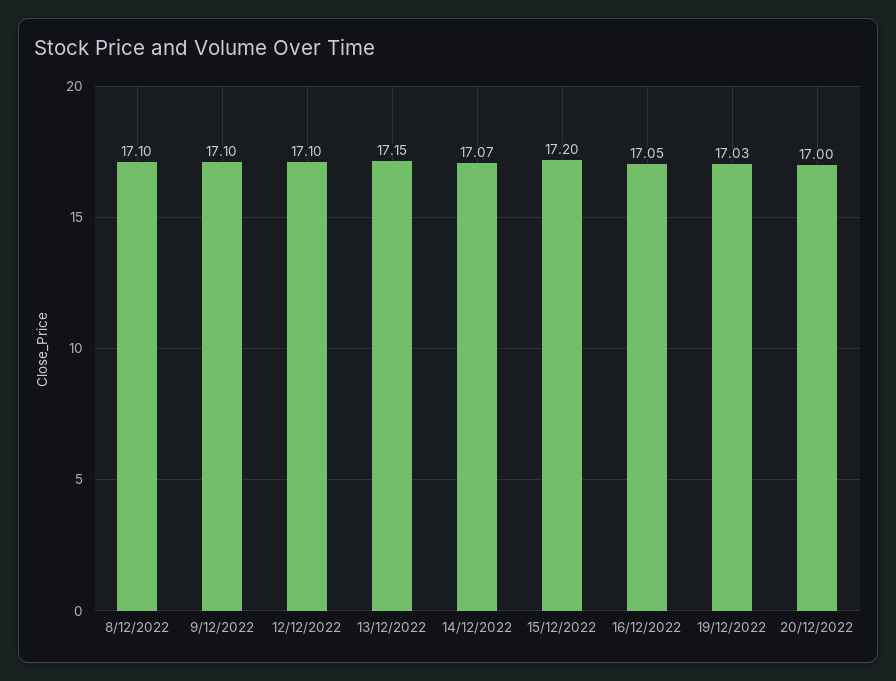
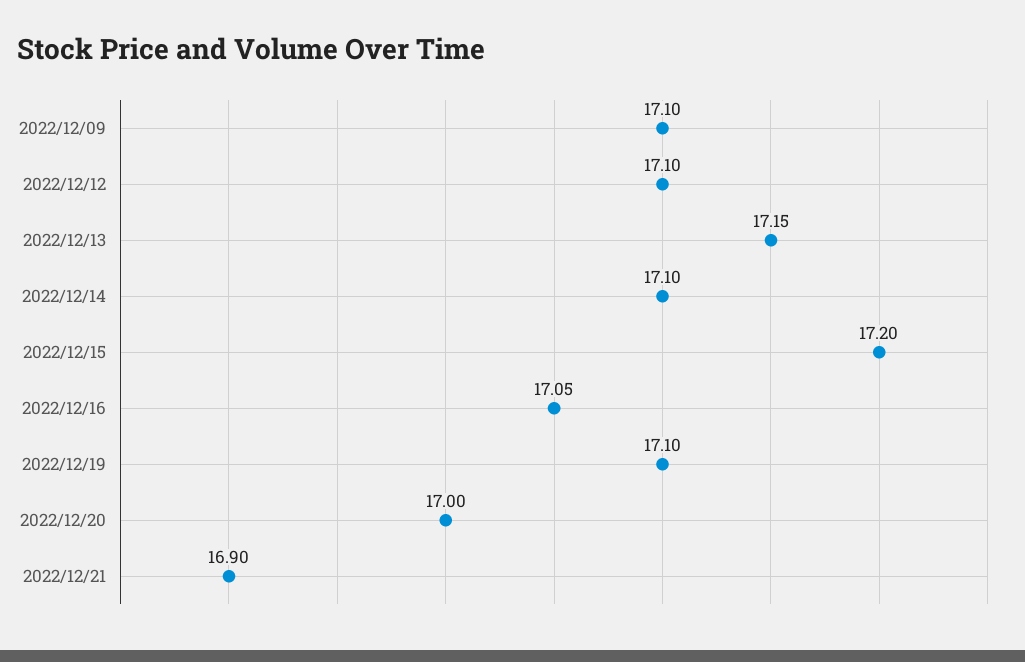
8/12/2022: 17.1 -> none
14/12/2022: 17.07 -> 17.1
19/12/2022: 17.03 -> 17.1
2022/12/21: none -> 16.9

